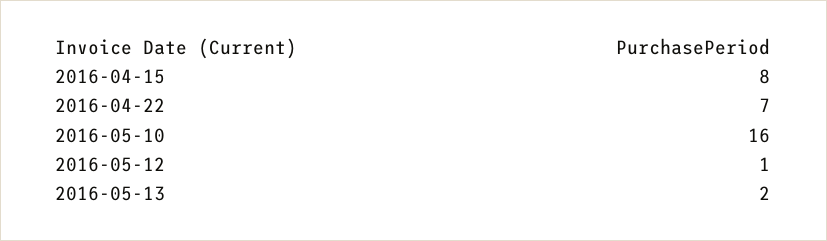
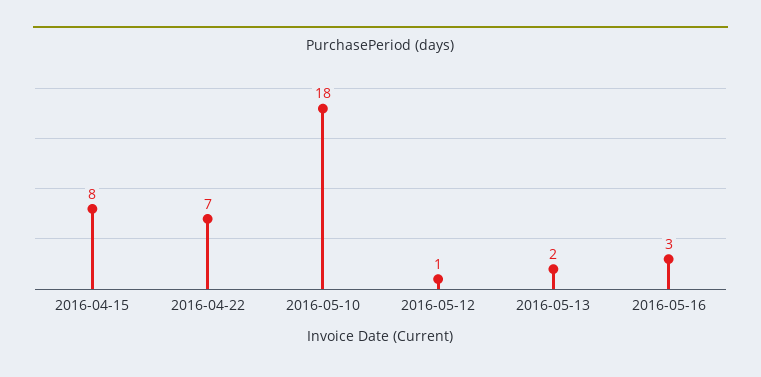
2016-05-10: 16 -> 18
2016-05-16: none -> 3

